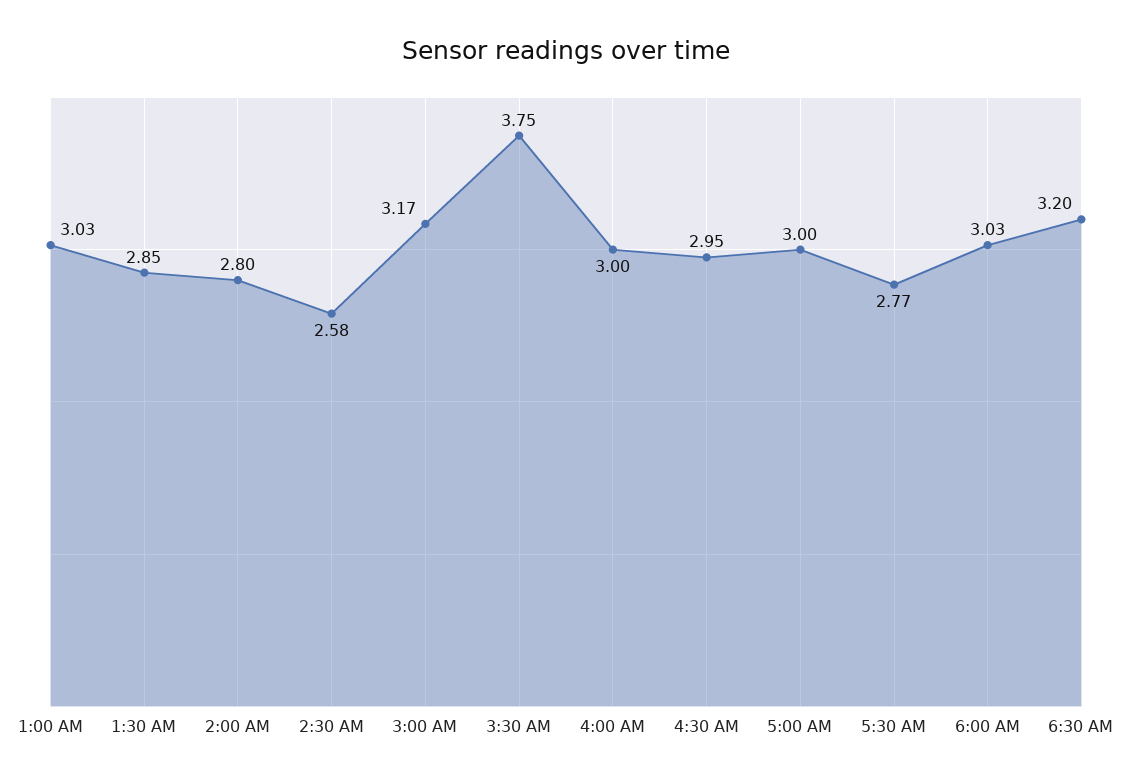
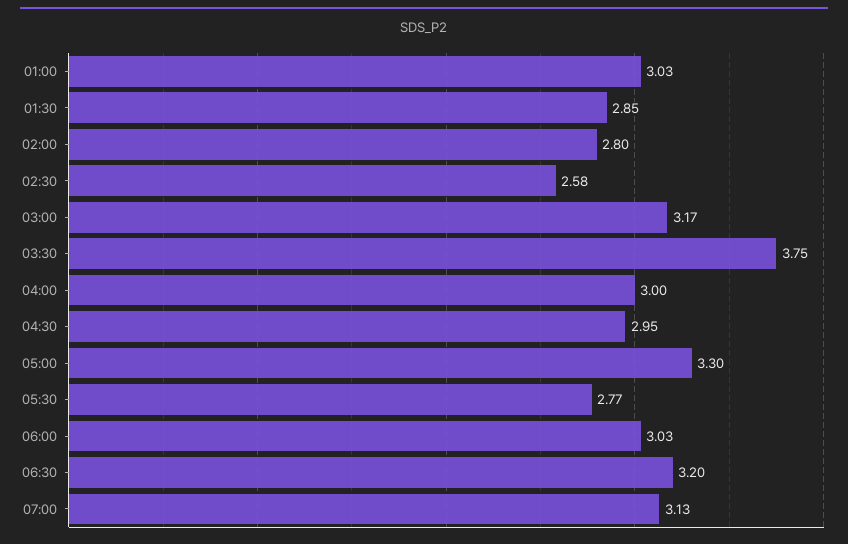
5:00 AM: 3 -> 3.3
07:00: none -> 3.13

